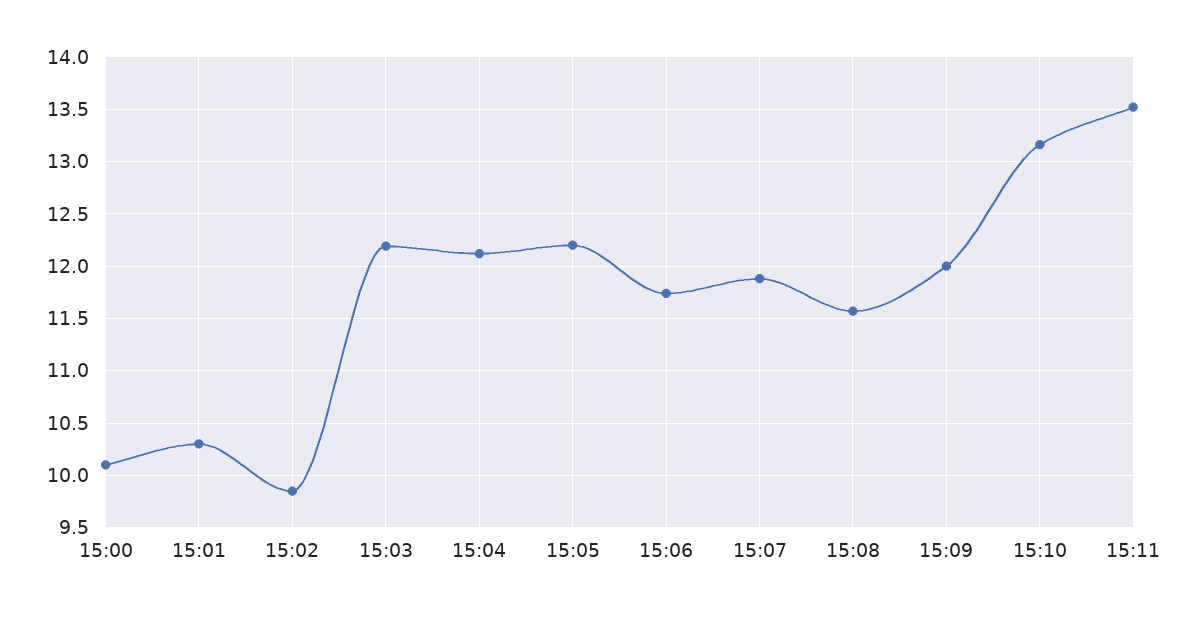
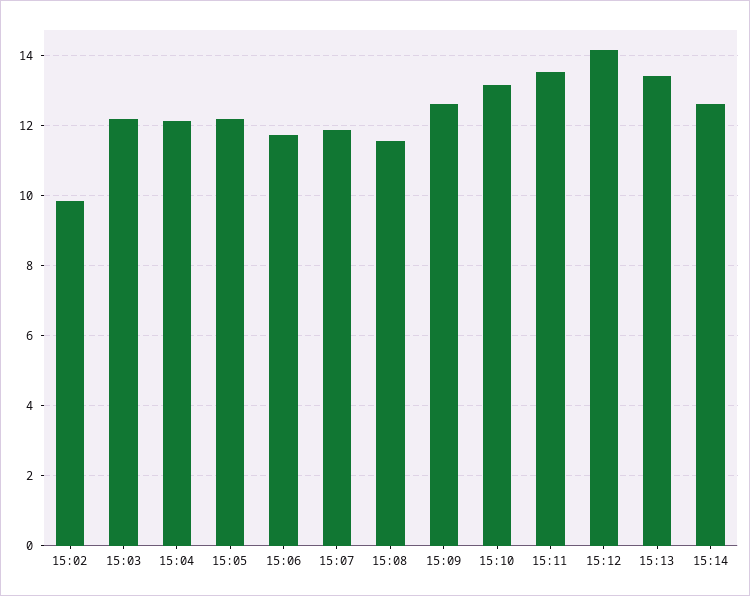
15:00: 10.1 -> none
15:01: 10.3 -> none
15:09: 12 -> 12.6
15:12: none -> 14.2
15:13: none -> 13.4
15:14: none -> 12.6

